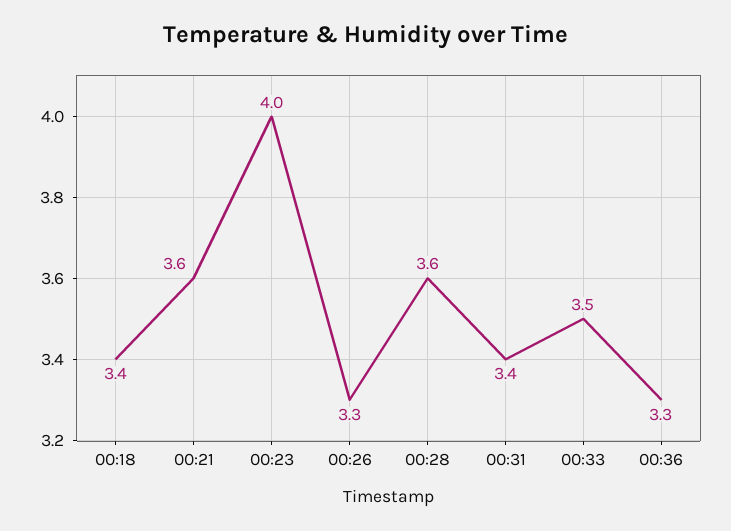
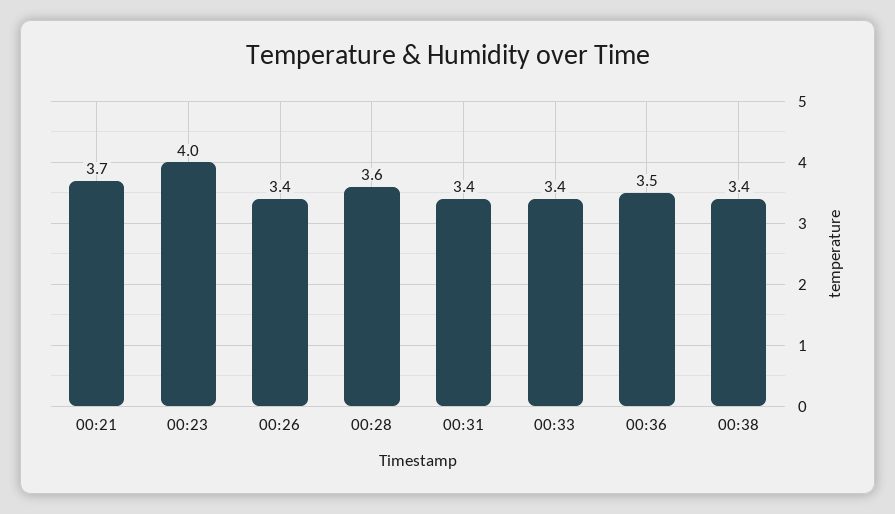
00:18: 3.4 -> none
00:21: 3.6 -> 3.7
00:26: 3.3 -> 3.4
00:33: 3.5 -> 3.4
00:36: 3.3 -> 3.5
00:38: none -> 3.4

